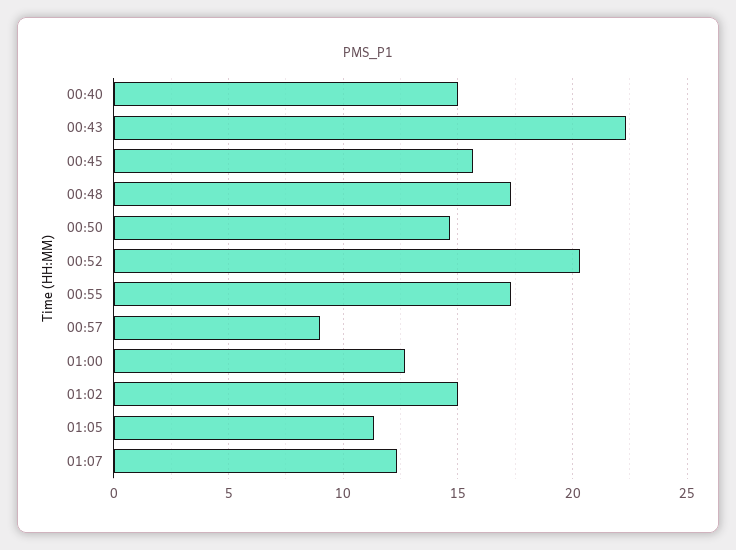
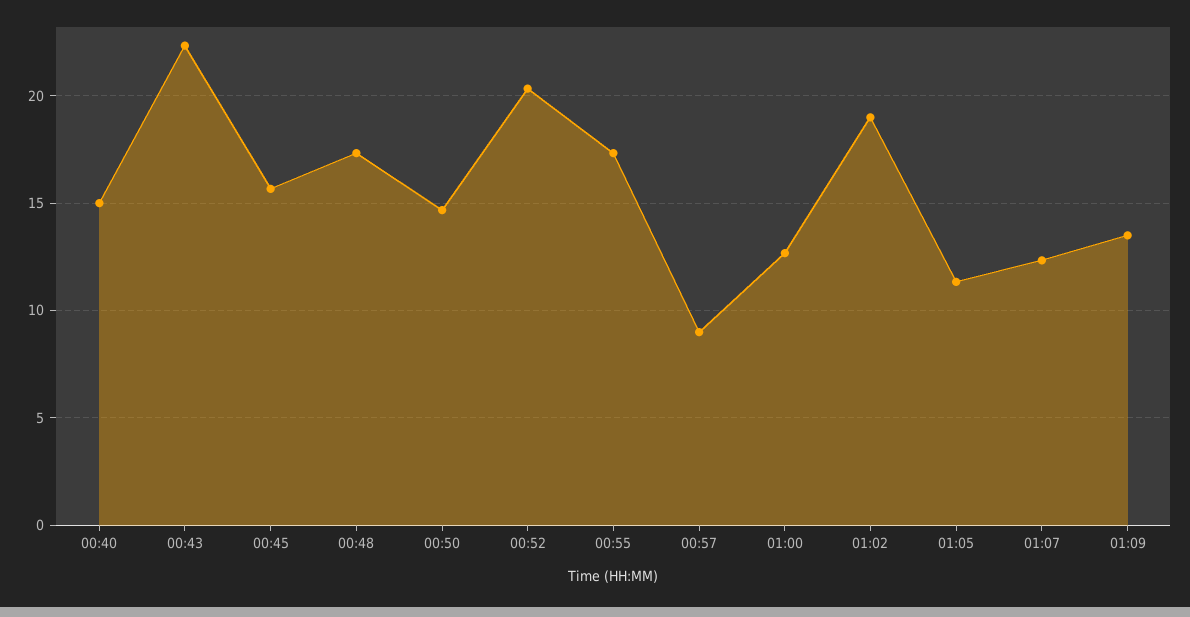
01:02: 15 -> 19
01:09: none -> 13.5

